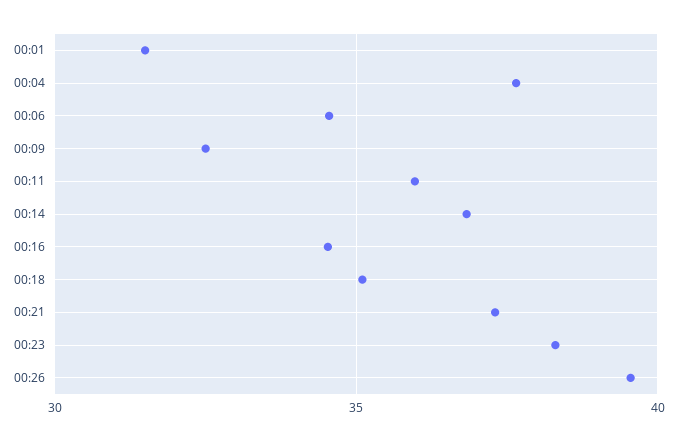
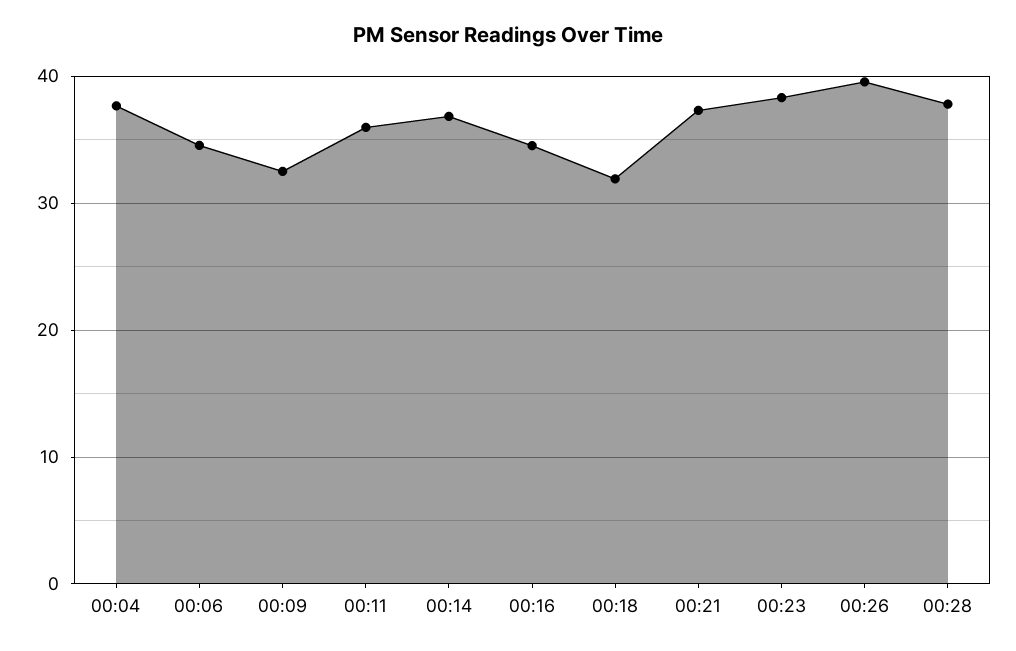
00:01: 31.5 -> none
00:18: 35 -> 32
00:28: none -> 38

